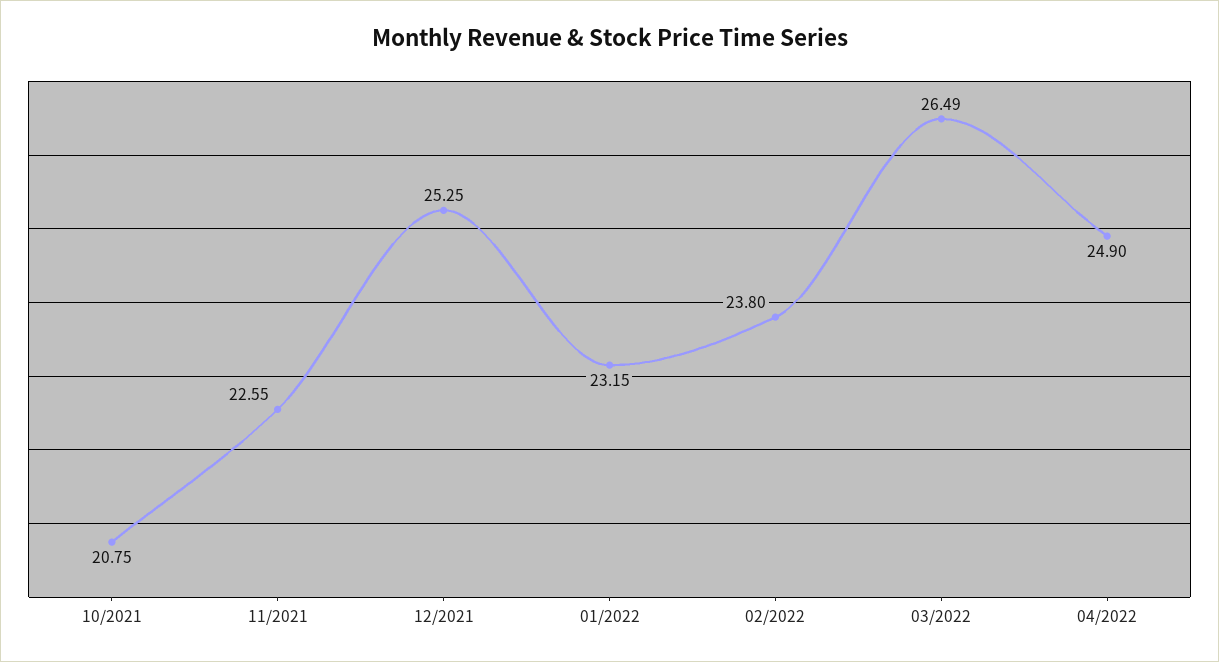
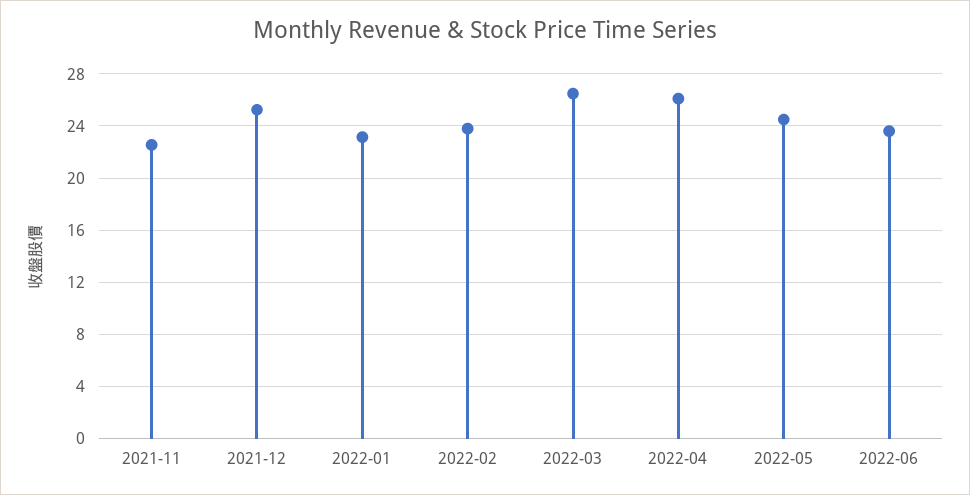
10/2021: 20.75 -> none
04/2022: 24.9 -> 26
2022-05: none -> 24.5
2022-06: none -> 23.5

